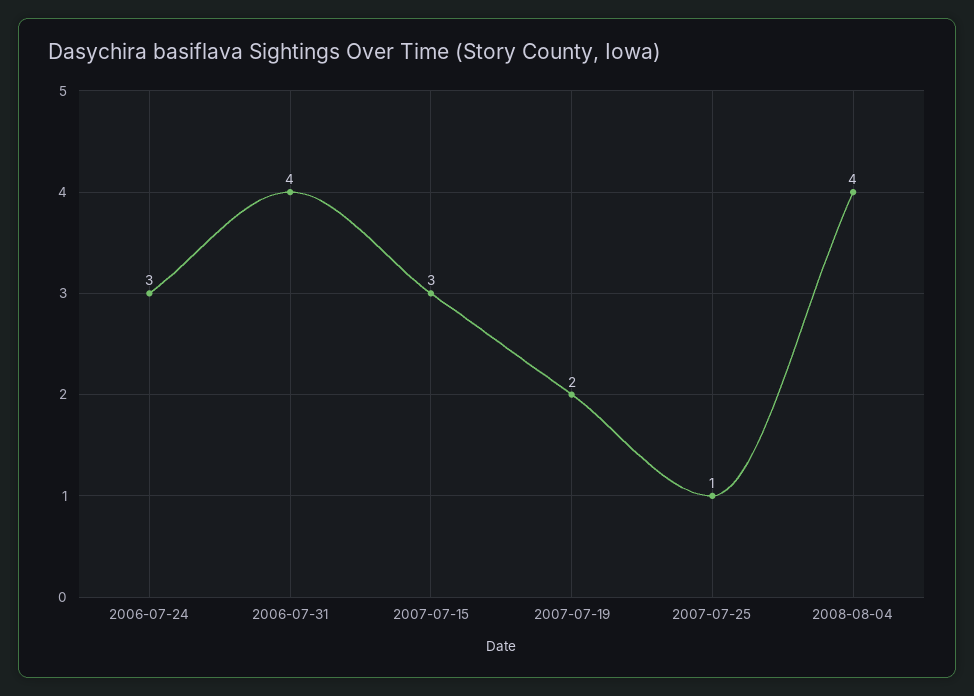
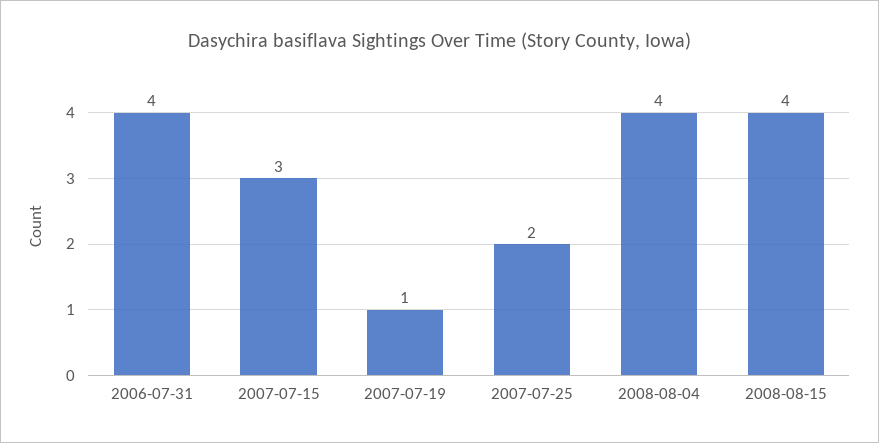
2006-07-24: 3 -> none
2007-07-19: 2 -> 1
2007-07-25: 1 -> 2
2008-08-15: none -> 4

